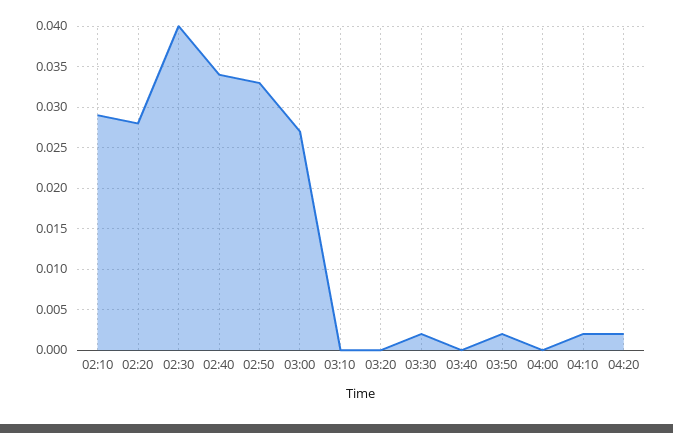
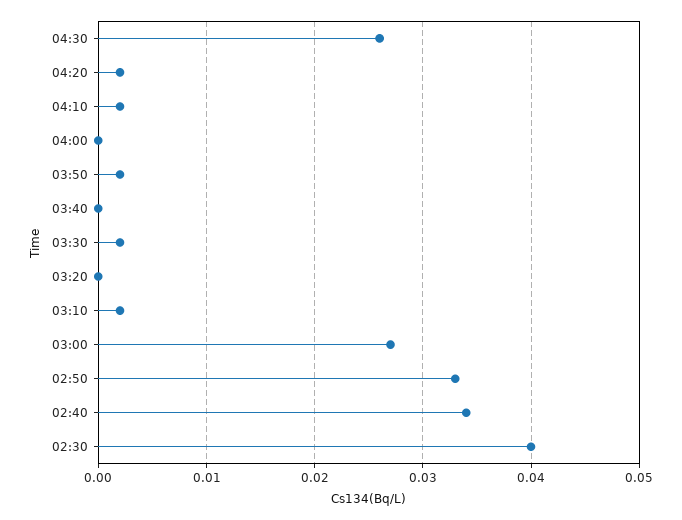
02:10: 0.029 -> none
02:20: 0.028 -> none
03:10: 0 -> 0.002
04:30: none -> 0.026

